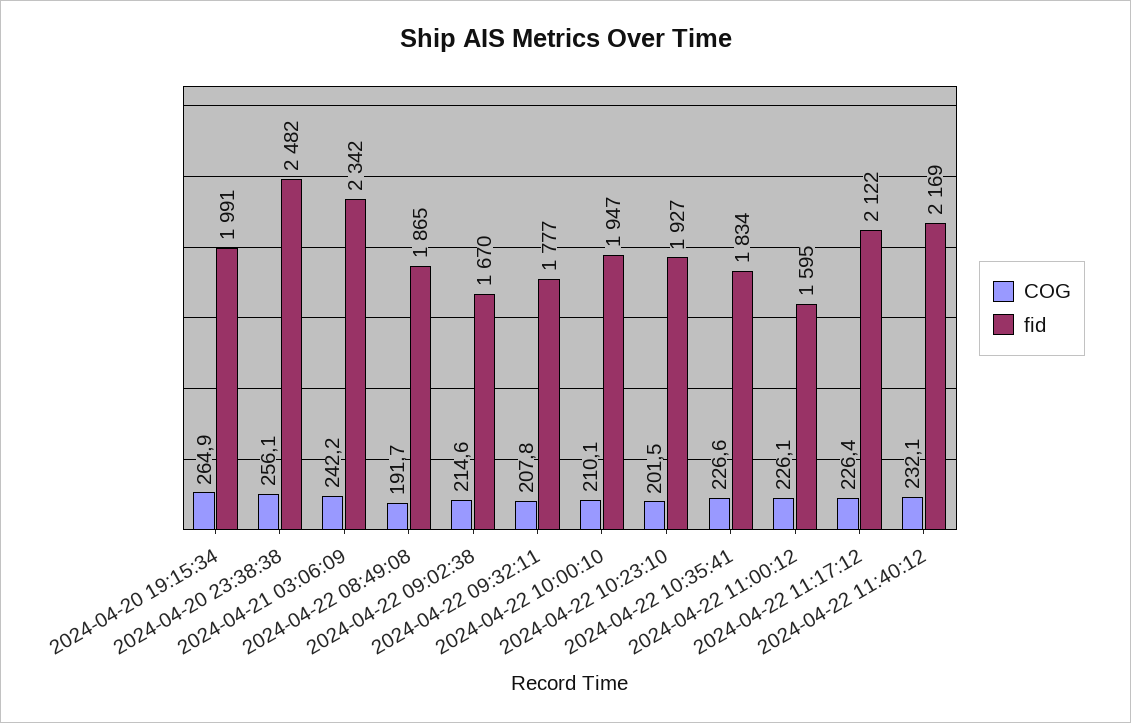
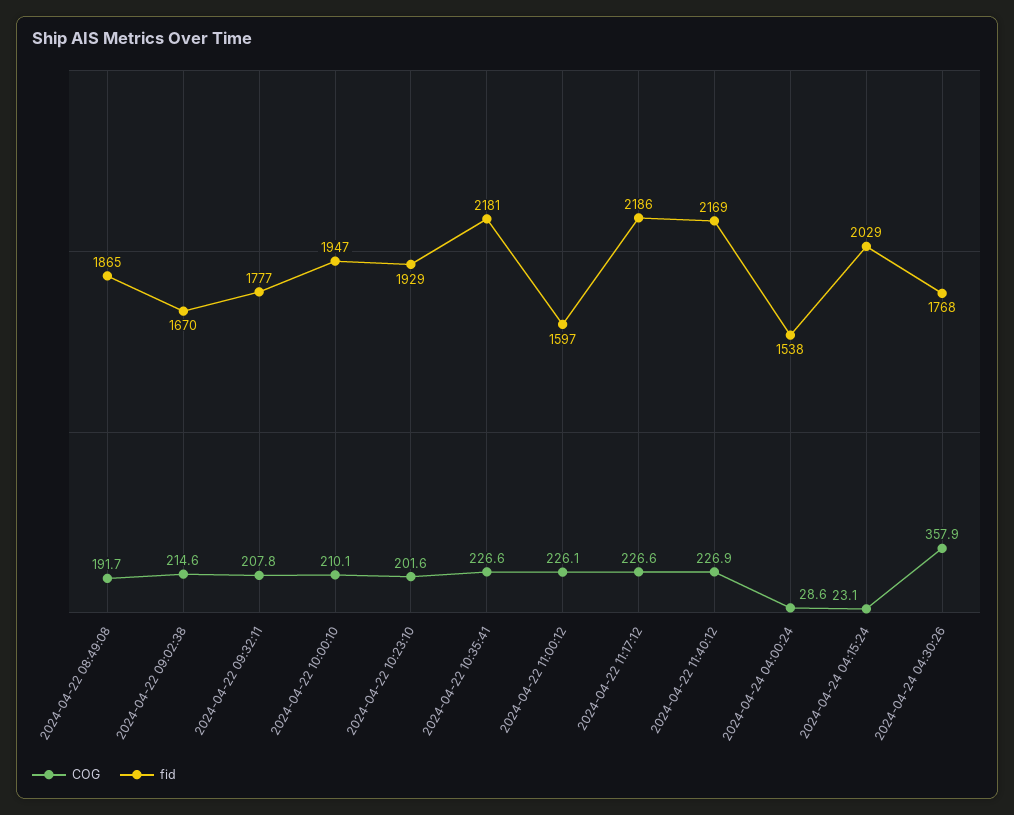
COG, 2024-04-20 19:15:34: 264.9 -> none
fid, 2024-04-20 19:15:34: 1991 -> none
COG, 2024-04-20 23:38:38: 256.1 -> none
fid, 2024-04-20 23:38:38: 2482 -> none
COG, 2024-04-21 03:06:09: 242.2 -> none
fid, 2024-04-21 03:06:09: 2342 -> none
COG, 2024-04-22 10:23:10: 201.5 -> 201.6
fid, 2024-04-22 10:23:10: 1927 -> 1929
fid, 2024-04-22 10:35:41: 1834 -> 2181
fid, 2024-04-22 11:00:12: 1595 -> 1597
COG, 2024-04-22 11:17:12: 226.4 -> 226.6
fid, 2024-04-22 11:17:12: 2122 -> 2186
COG, 2024-04-22 11:40:12: 232.1 -> 226.9
COG, 2024-04-24 04:00:24: none -> 28.6
fid, 2024-04-24 04:00:24: none -> 1538
COG, 2024-04-24 04:15:24: none -> 23.1
fid, 2024-04-24 04:15:24: none -> 2029
COG, 2024-04-24 04:30:26: none -> 357.9
fid, 2024-04-24 04:30:26: none -> 1768

